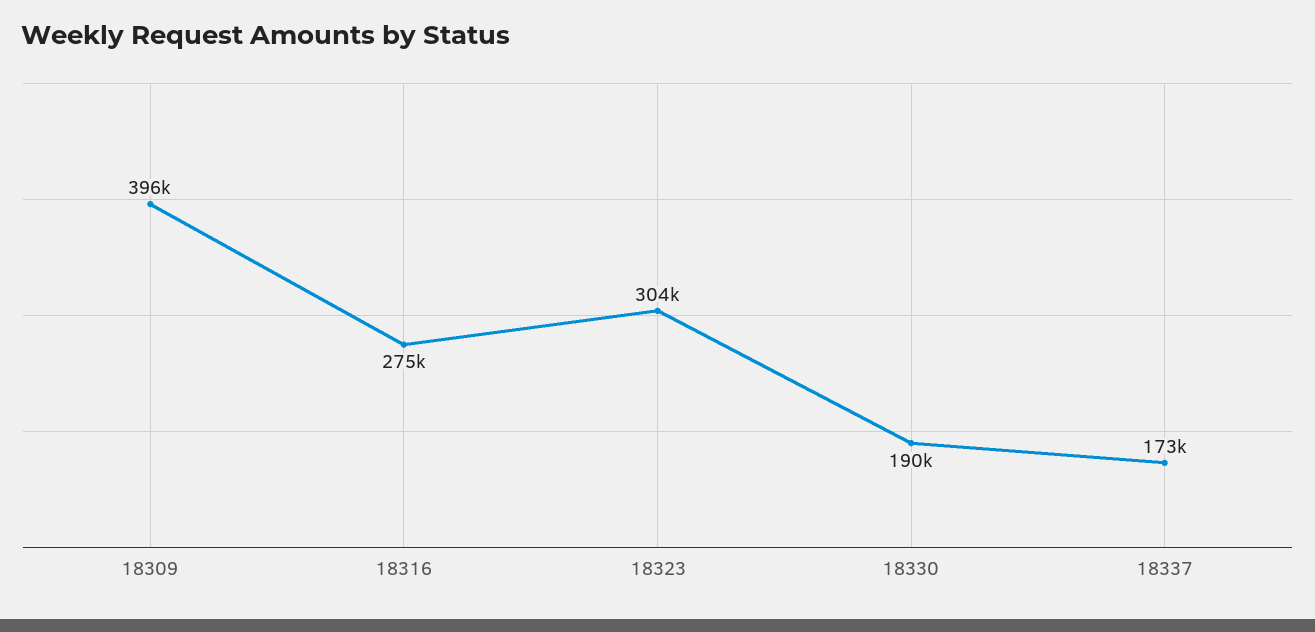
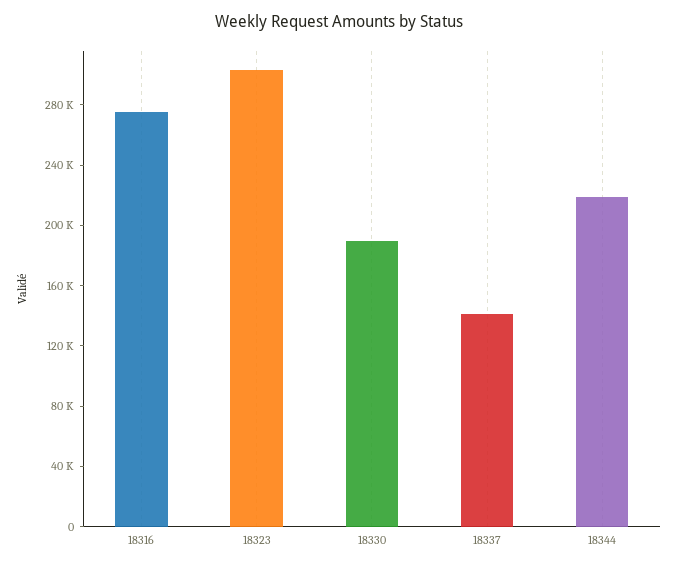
18309: 396000 -> none
18337: 173000 -> 140000
18344: none -> 220000

